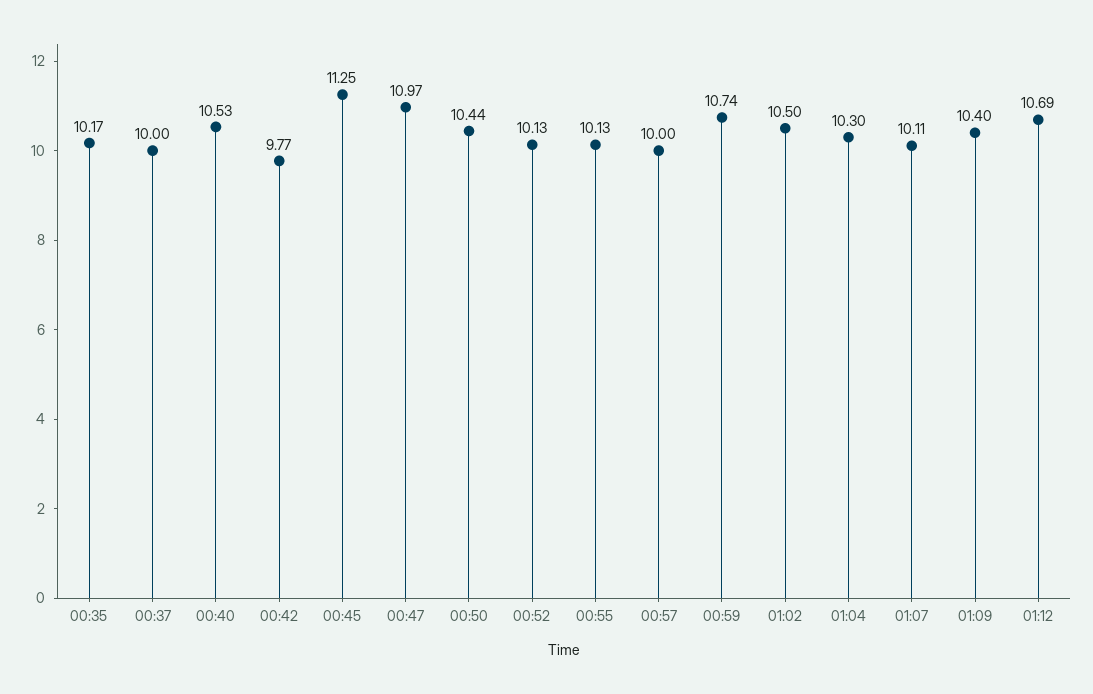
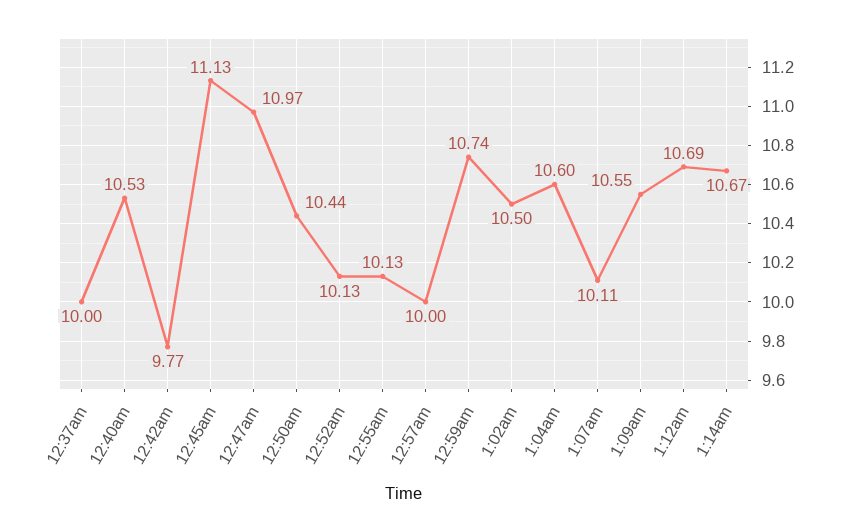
00:35: 10.17 -> none
00:45: 11.25 -> 11.13
01:04: 10.3 -> 10.6
01:09: 10.4 -> 10.55
1:14am: none -> 10.67

